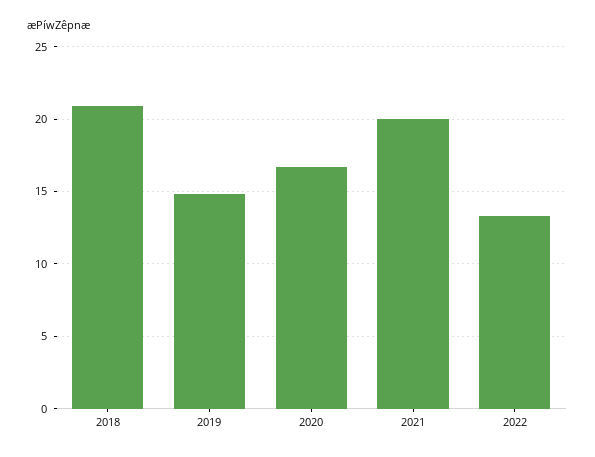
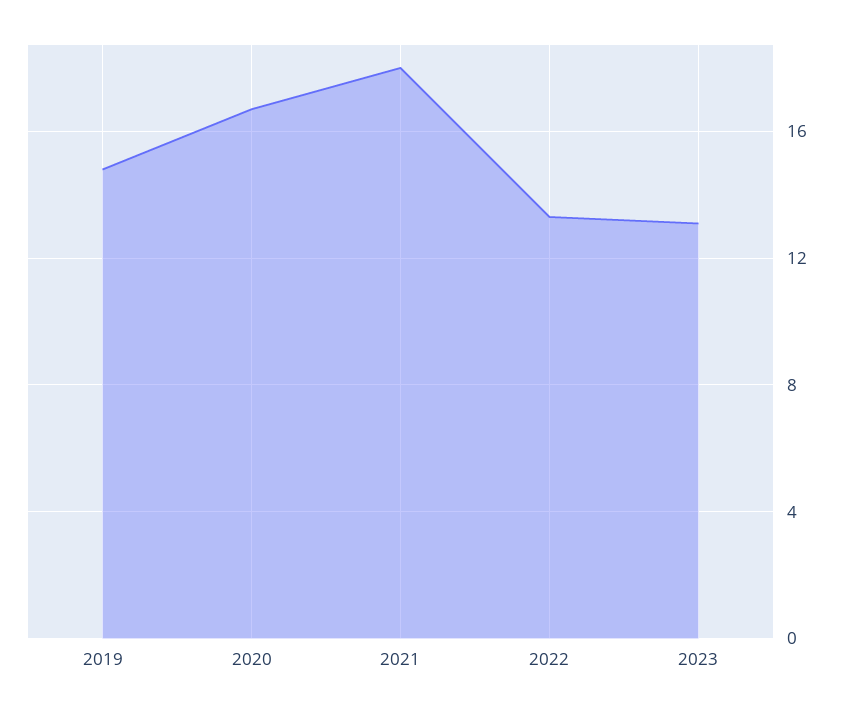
2018: 21 -> none
2021: 20 -> 18
2023: none -> 13

